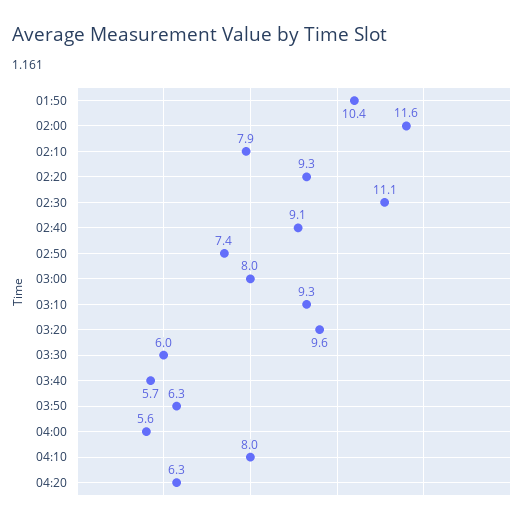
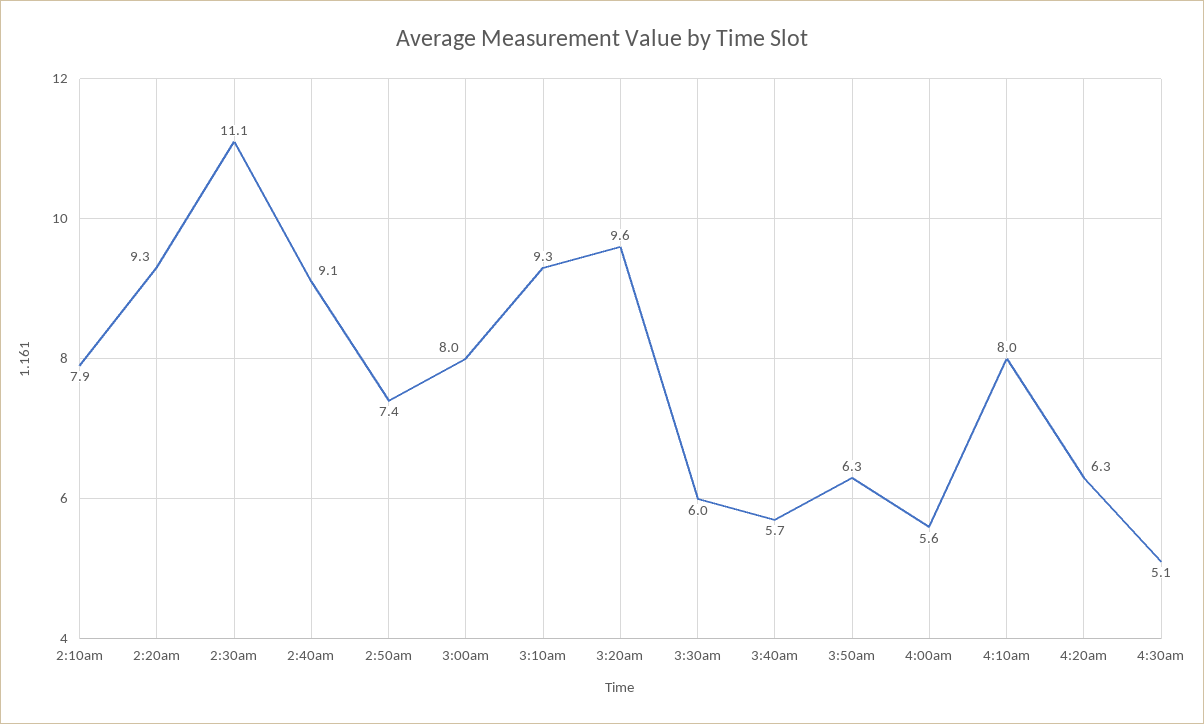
01:50: 10.4 -> none
02:00: 11.6 -> none
4:30am: none -> 5.1

